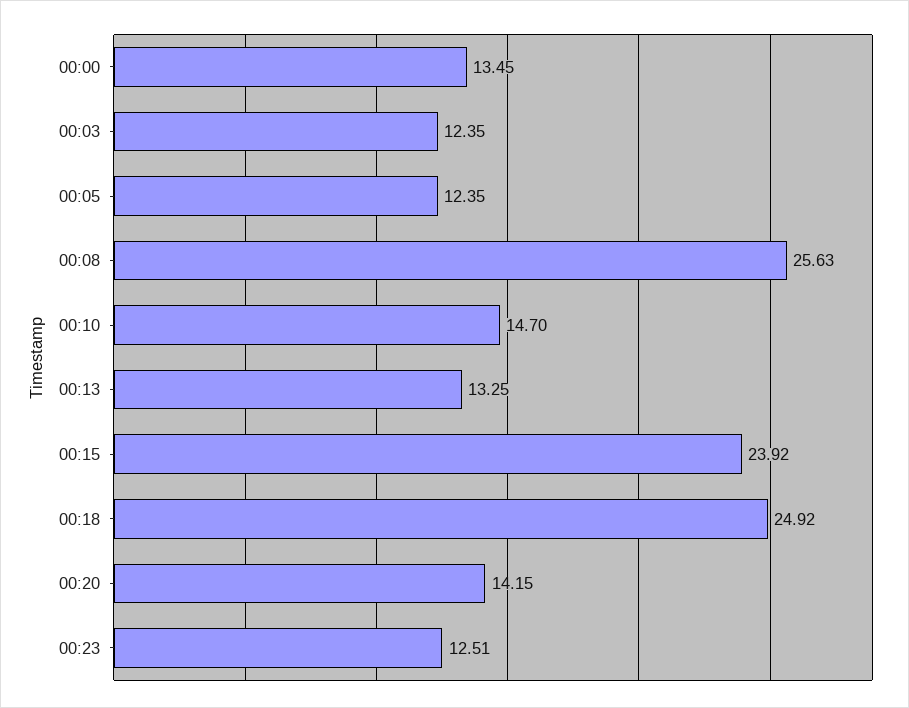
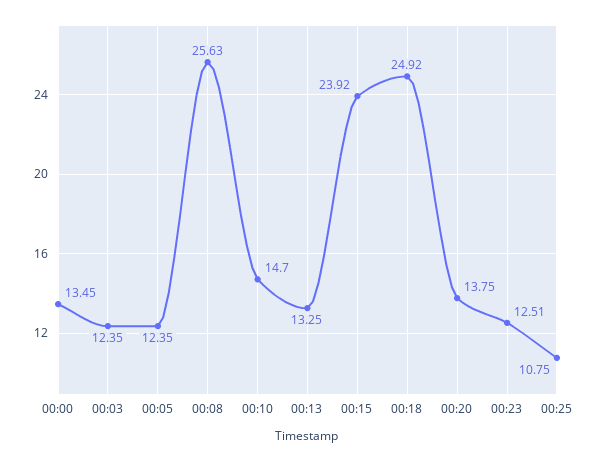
00:20: 14.15 -> 13.75
00:25: none -> 10.75

